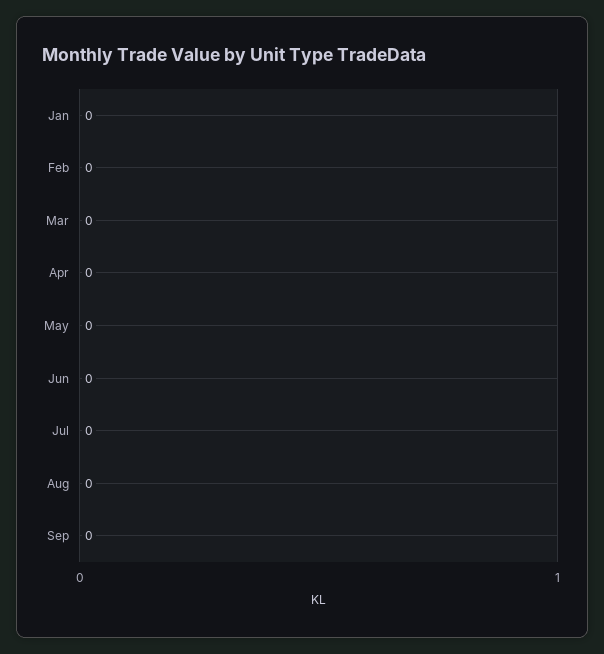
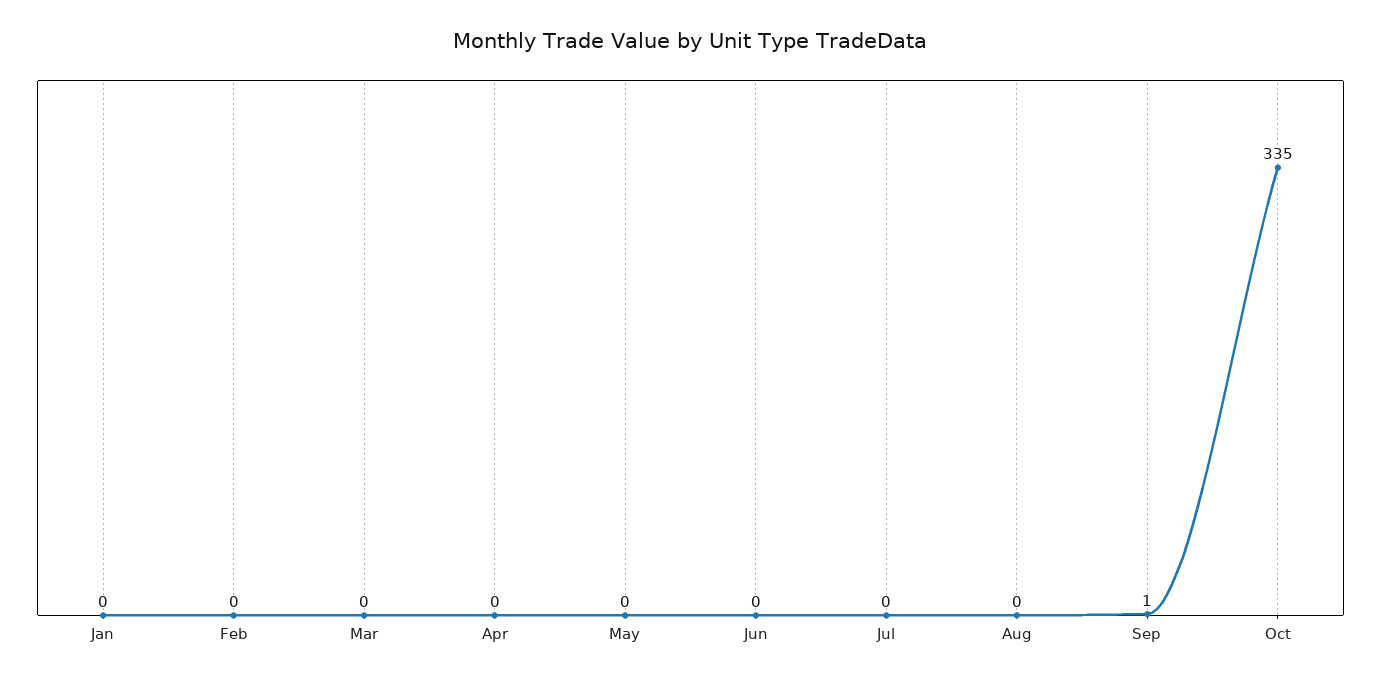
Sep: 0 -> 1
Oct: none -> 335

